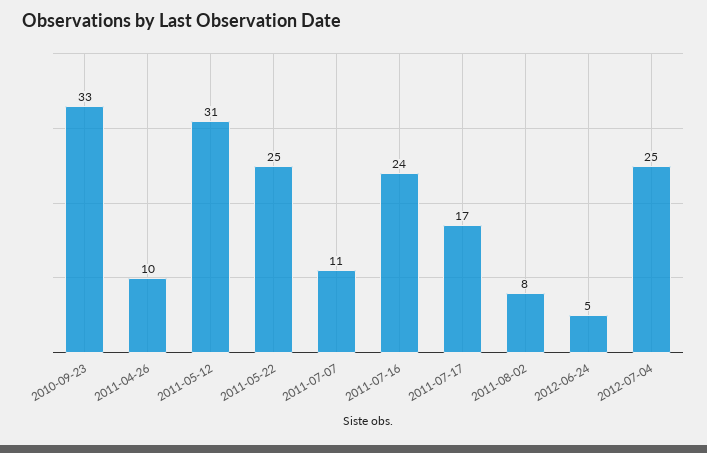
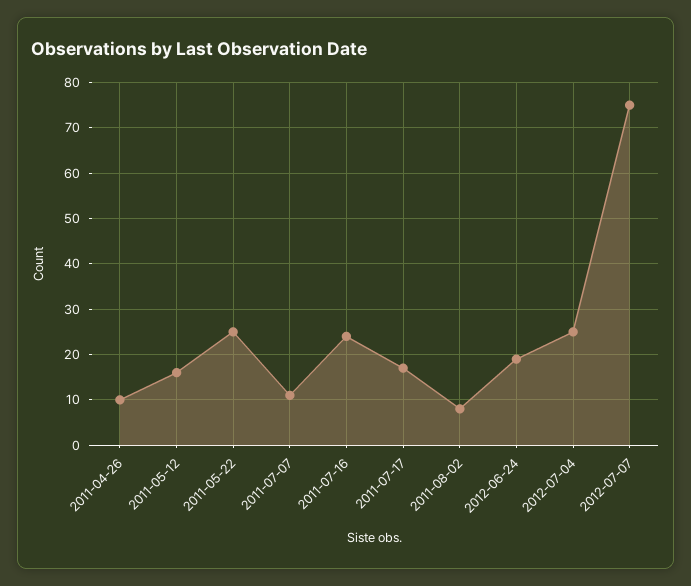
2010-09-23: 33 -> none
2011-05-12: 31 -> 15
2012-06-24: 5 -> 20
2012-07-07: none -> 75

